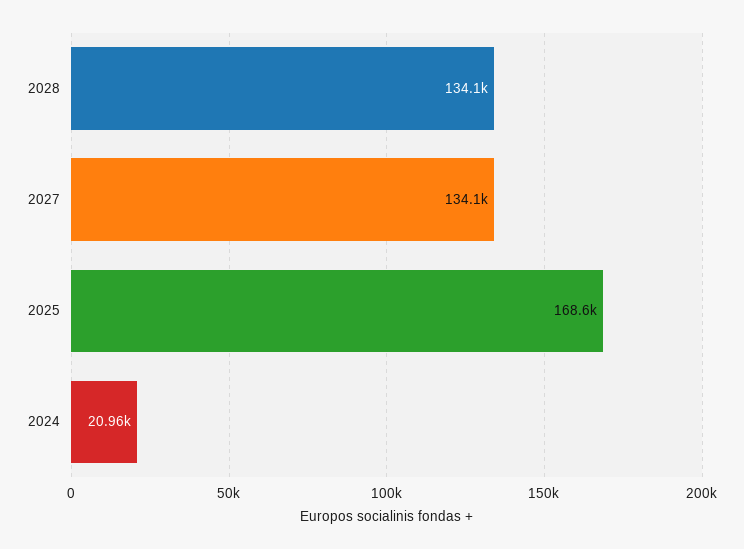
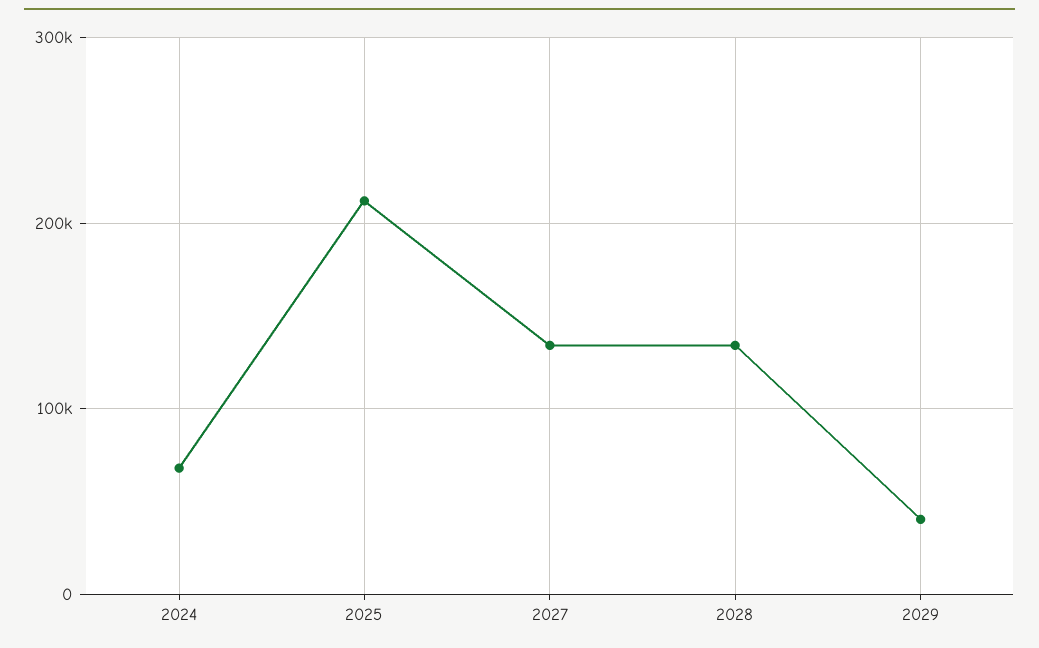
2025: 168600 -> 210000
2024: 20960 -> 70000
2029: none -> 40000

